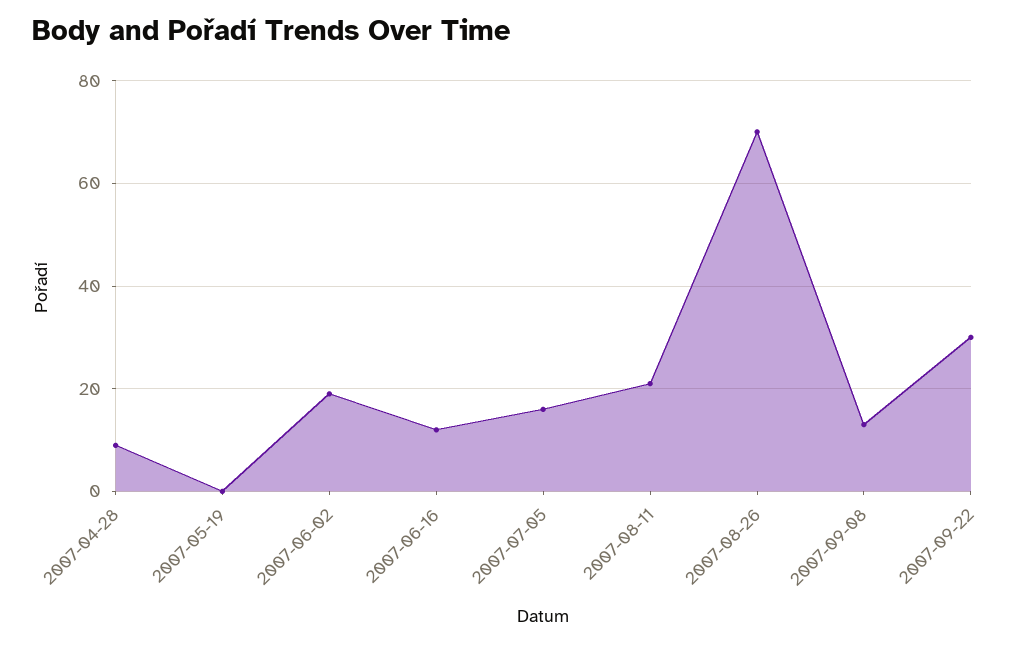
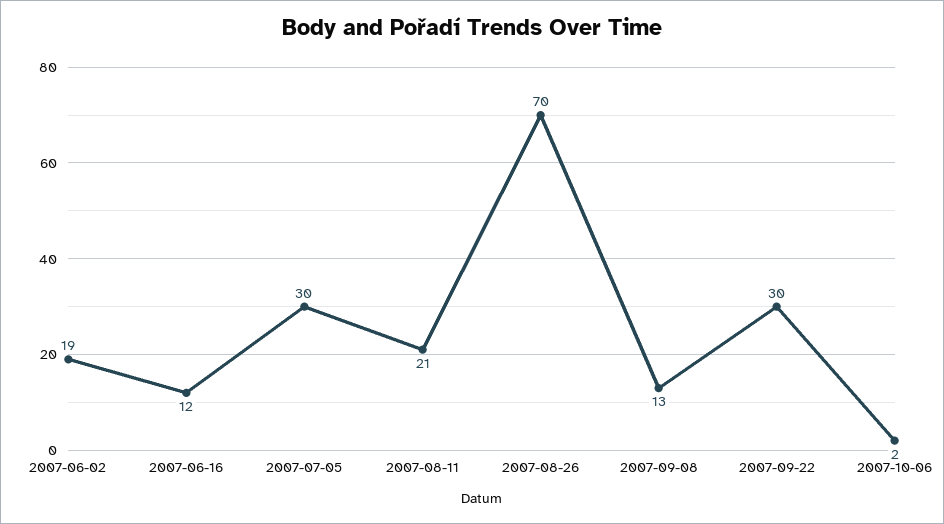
2007-04-28: 10 -> none
2007-05-19: 0 -> none
2007-07-05: 15 -> 30
2007-10-06: none -> 2

